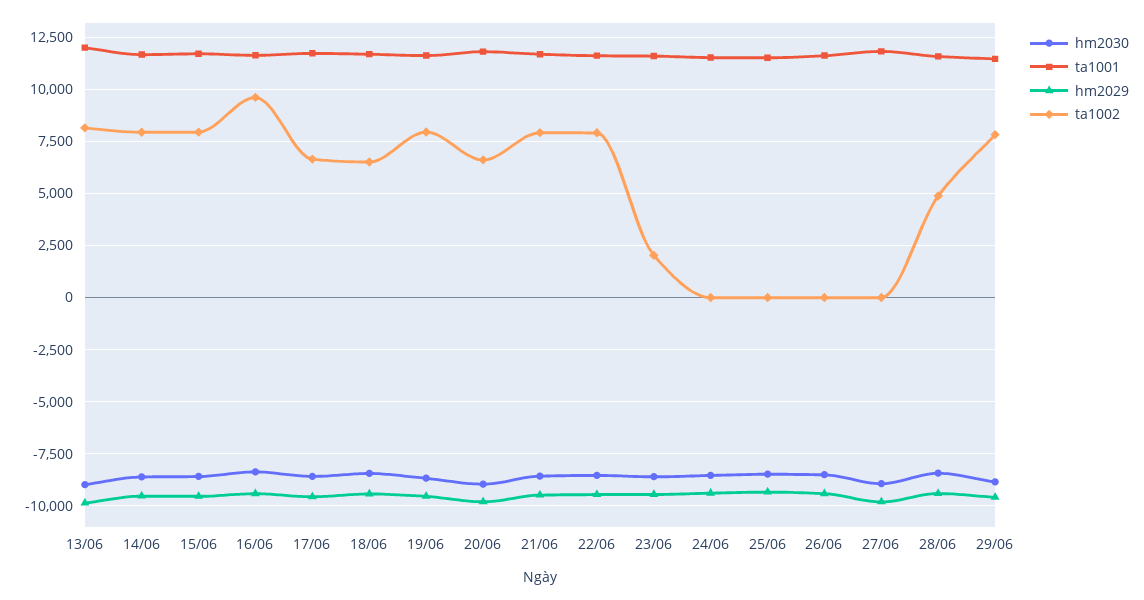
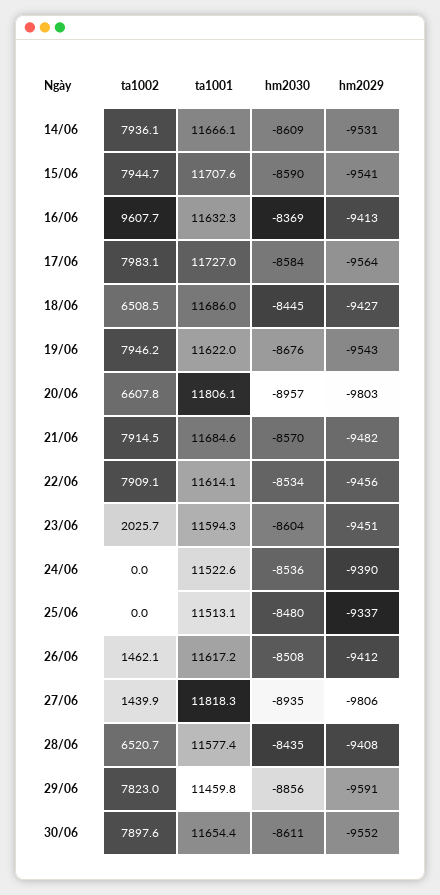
hm2030, 13/06: -9000 -> none
ta1001, 13/06: 12000 -> none
hm2029, 13/06: -10000 -> none
ta1002, 13/06: 8000 -> none
ta1002, 17/06: 6500 -> 7983.1
ta1002, 26/06: 0 -> 1462.1
ta1002, 27/06: 0 -> 1439.9
ta1002, 28/06: 5000 -> 6520.7
ta1002, 30/06: none -> 7897.6
ta1001, 30/06: none -> 11654.4
hm2030, 30/06: none -> -8611
hm2029, 30/06: none -> -9552

